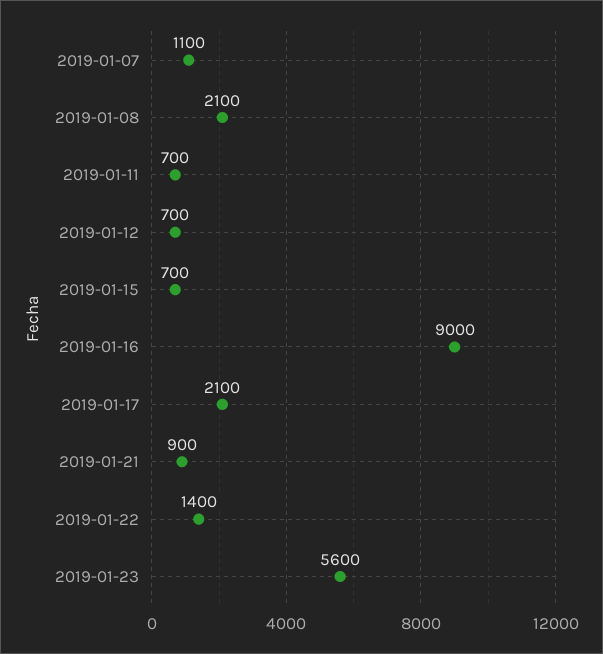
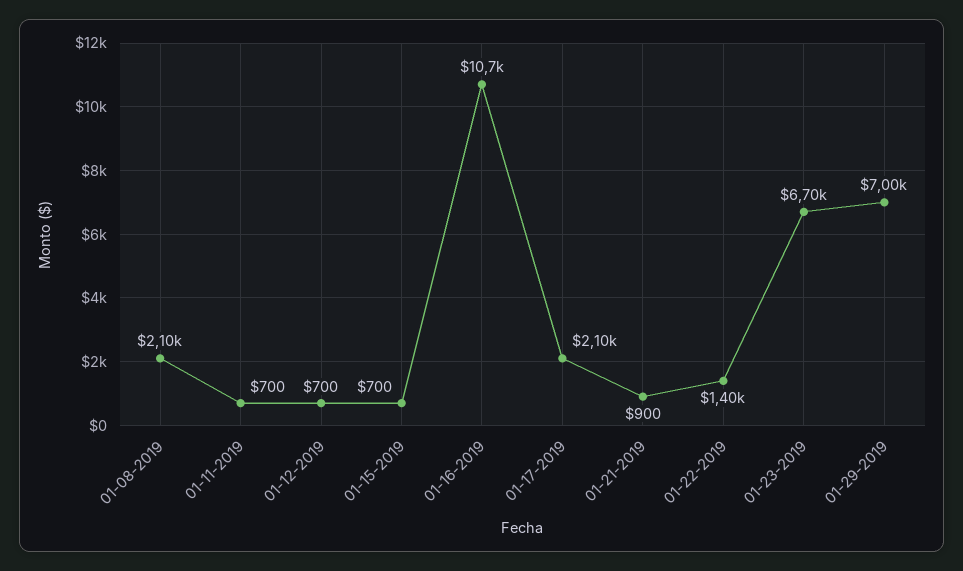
2019-01-07: 1100 -> none
2019-01-16: 9000 -> 10700
2019-01-23: 5600 -> 6700
01-29-2019: none -> 7000

